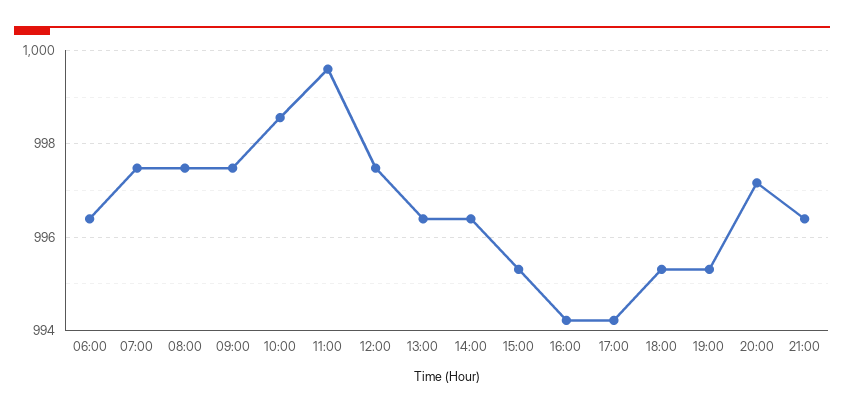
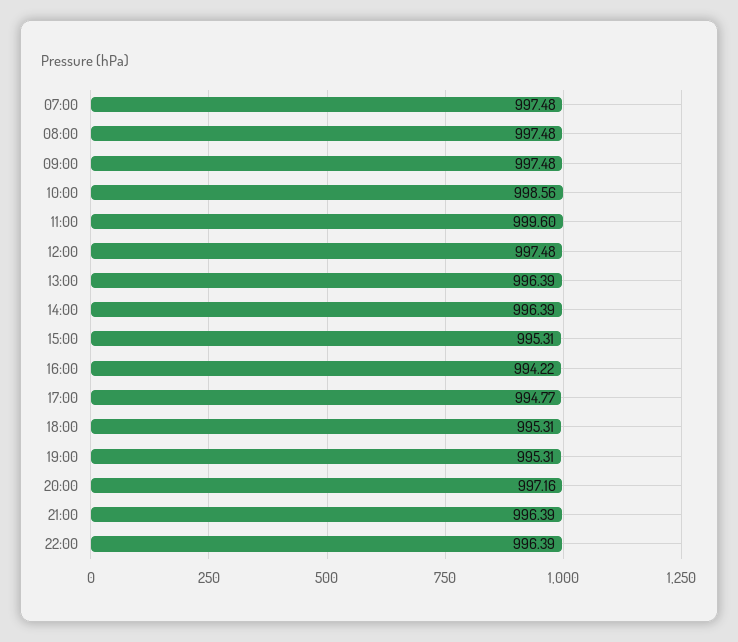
06:00: 996.4 -> none
17:00: 994.2 -> 994.77
22:00: none -> 996.39

